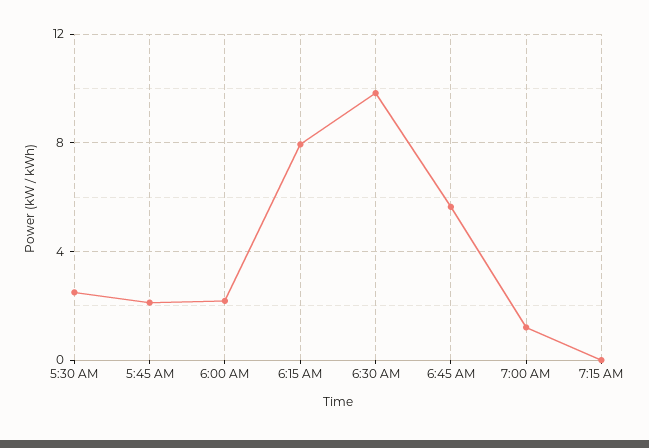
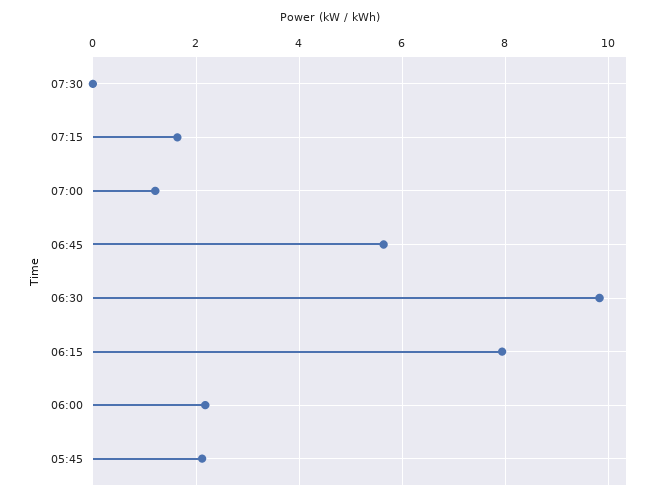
5:30 AM: 2.5 -> none
7:15 AM: 0 -> 1.6
07:30: none -> 0

